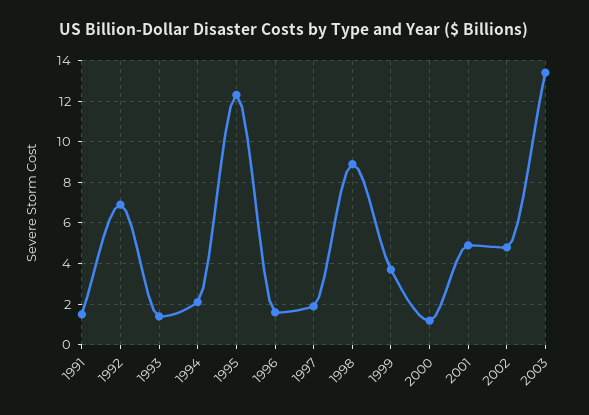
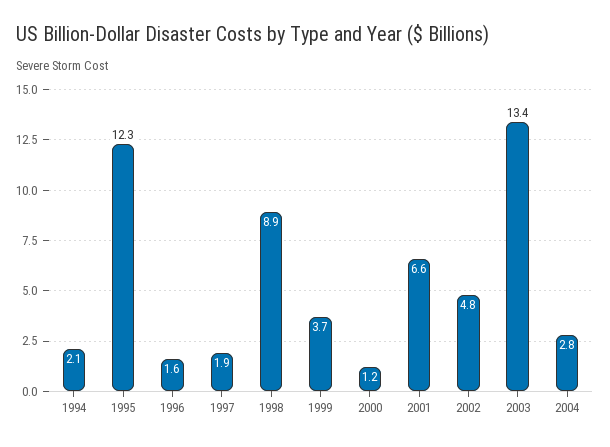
1991: 1.5 -> none
1992: 7 -> none
1993: 1.5 -> none
2001: 5 -> 6.6
2004: none -> 2.8

